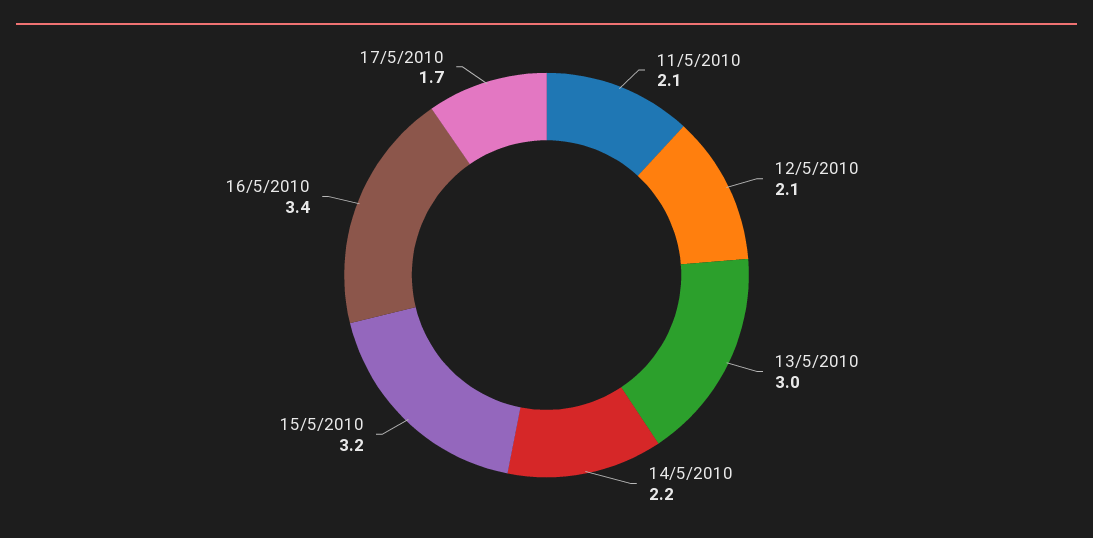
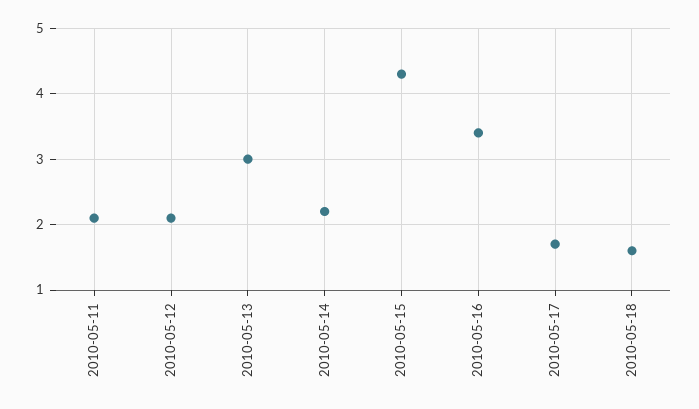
15/5/2010: 3.2 -> 4.3
2010-05-18: none -> 1.6

